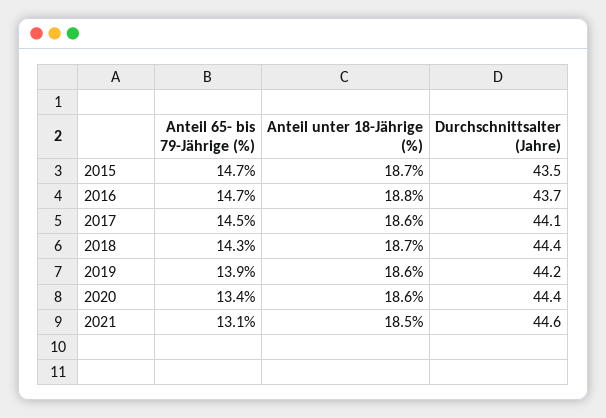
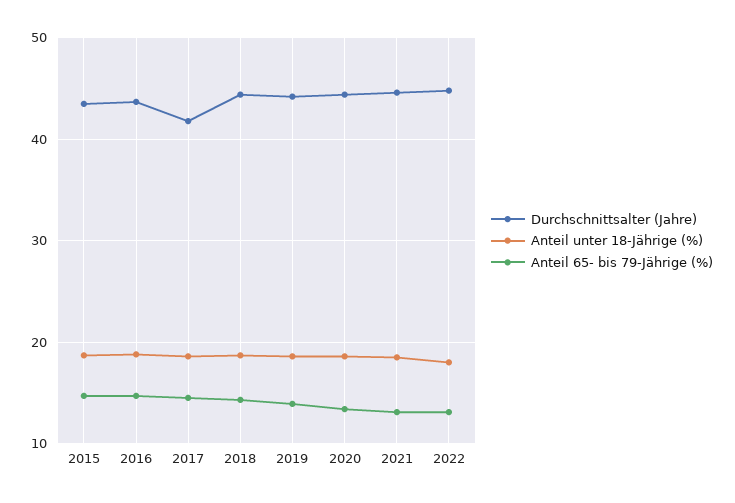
Durchschnittsalter (Jahre), 2017: 44.1 -> 42
Durchschnittsalter (Jahre), 2022: none -> 45
Anteil unter 18-Jährige (%), 2022: none -> 18
Anteil 65- bis 79-Jährige (%), 2022: none -> 13

